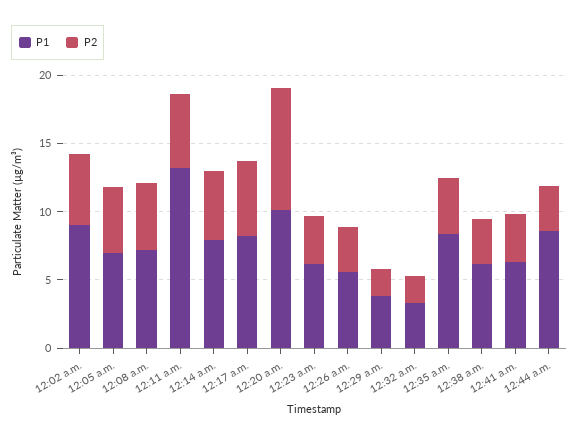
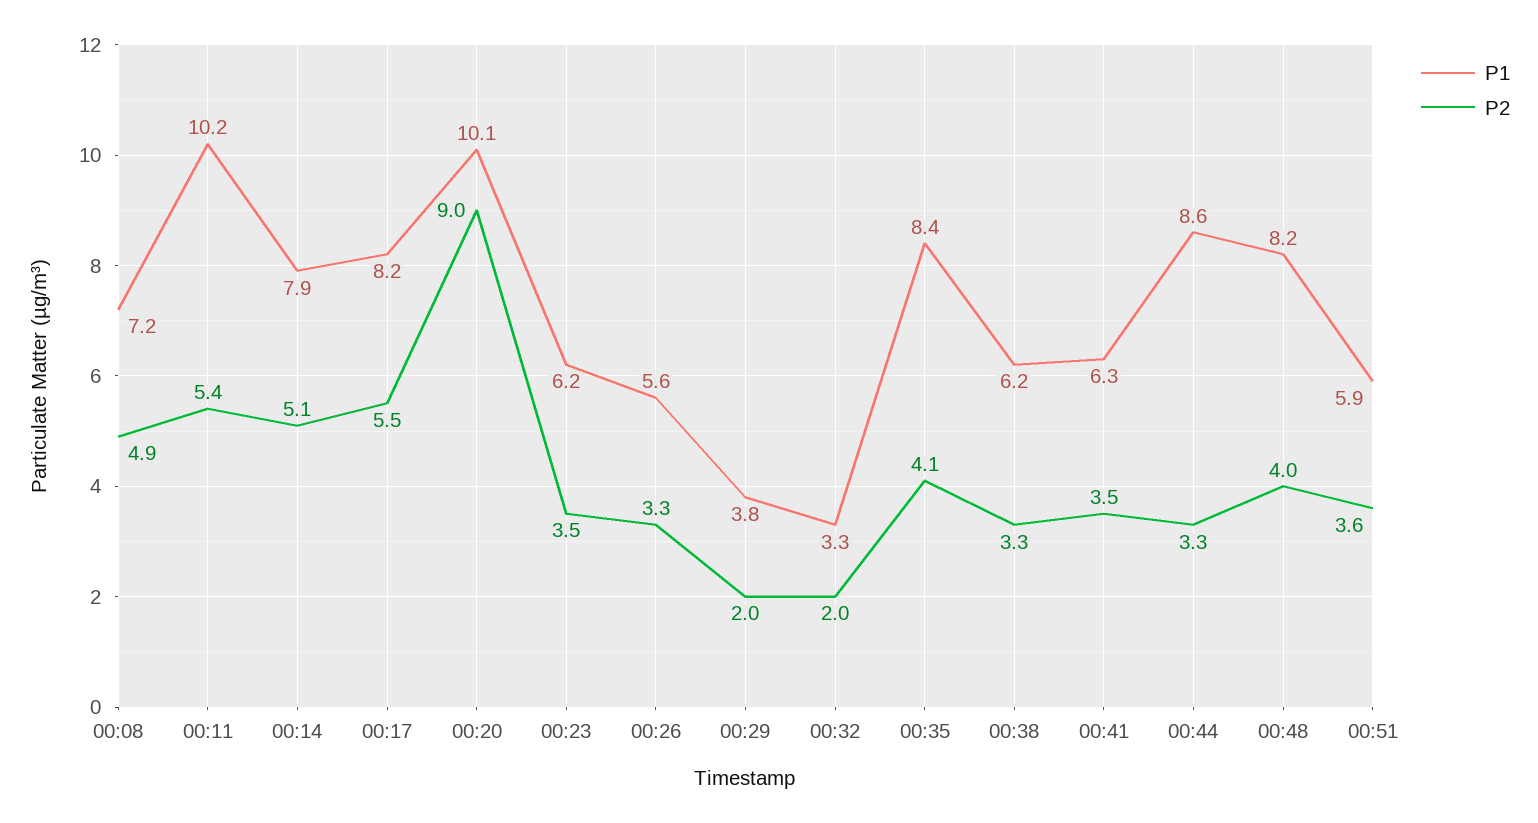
P1, 12:02 a.m.: 9 -> none
P2, 12:02 a.m.: 5 -> none
P1, 12:05 a.m.: 7 -> none
P2, 12:05 a.m.: 5 -> none
P1, 12:11 a.m.: 13 -> 10.2
P1, 00:48: none -> 8.2
P2, 00:48: none -> 4
P1, 00:51: none -> 5.9
P2, 00:51: none -> 3.6

